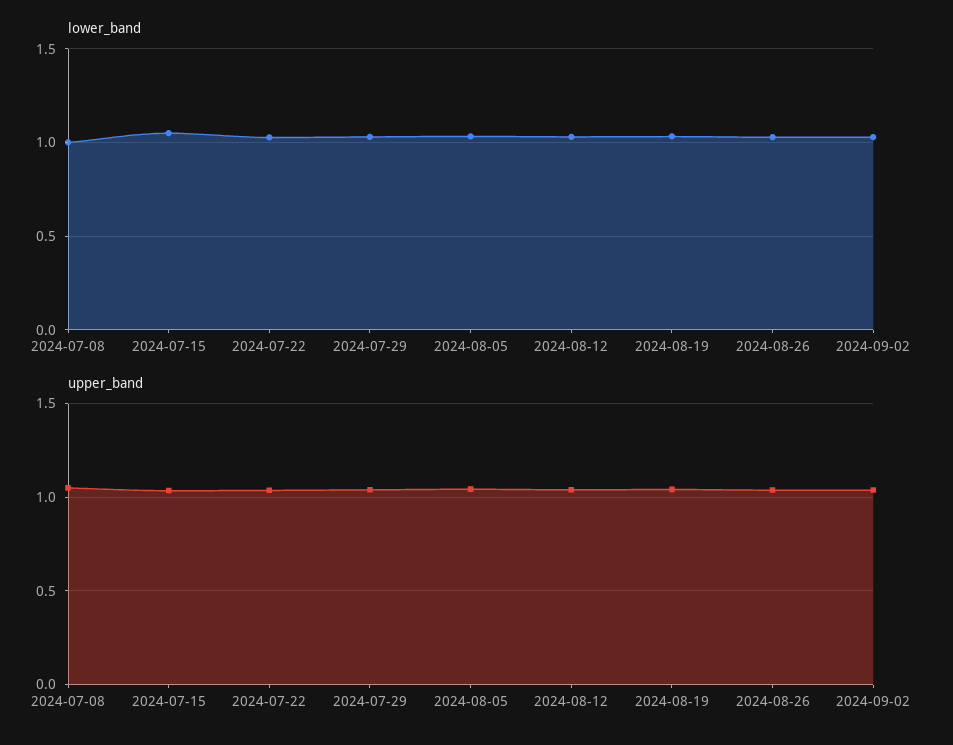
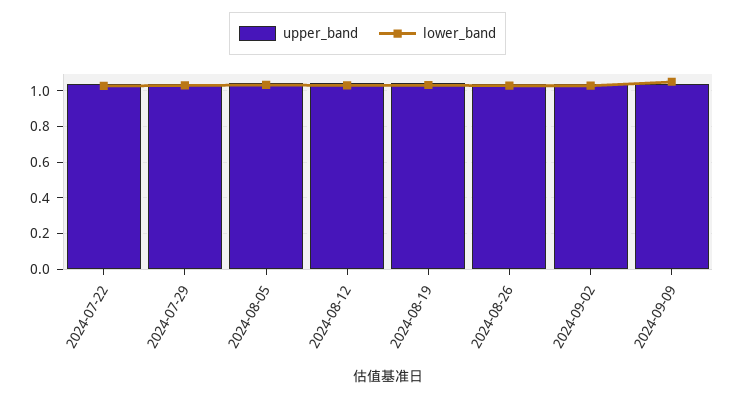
lower_band, 2024-07-08: 1 -> none
lower_band, 2024-07-15: 1.05 -> none
upper_band, 2024-07-08: 1.05 -> none
upper_band, 2024-07-15: 1.05 -> none
upper_band, 2024-09-09: none -> 1.05
lower_band, 2024-09-09: none -> 1.05

